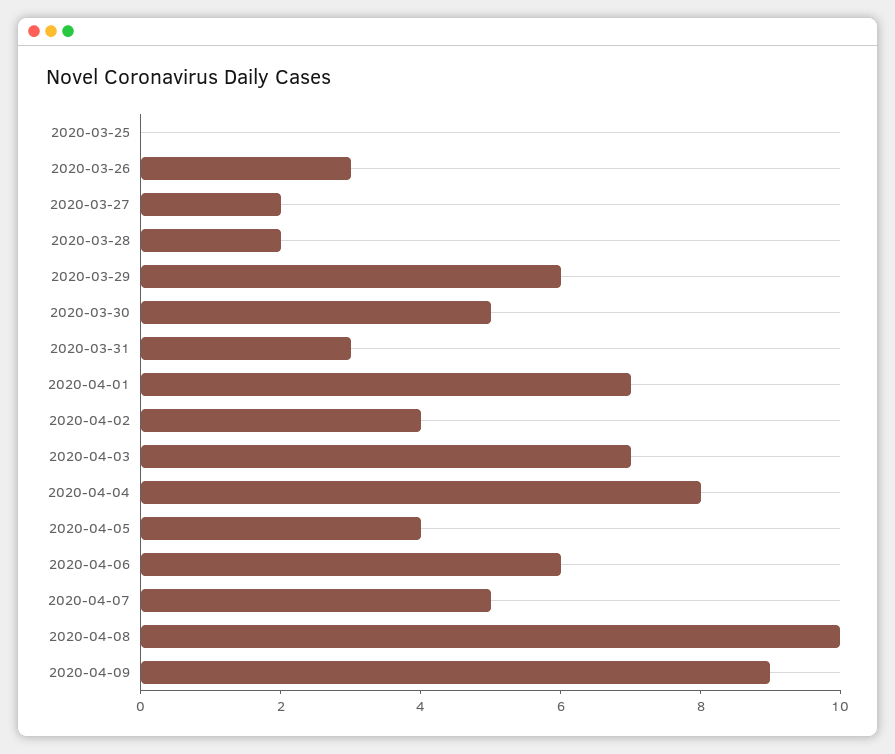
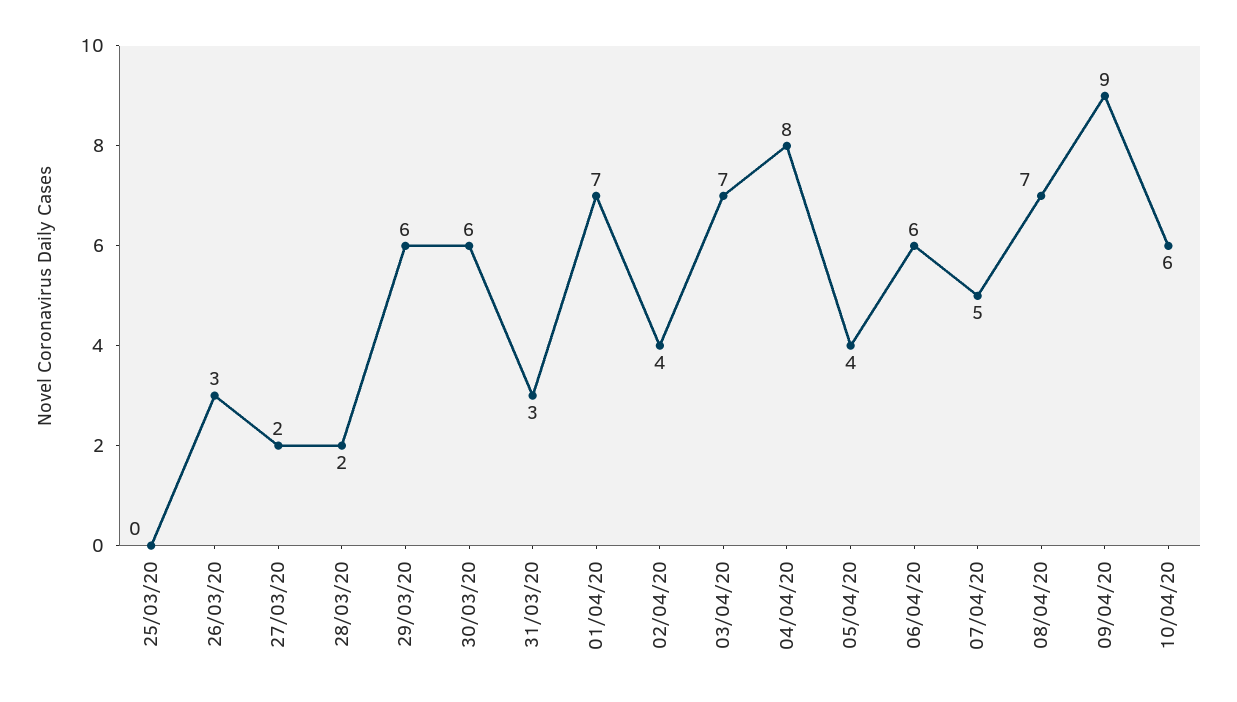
2020-03-30: 5 -> 6
2020-04-08: 10 -> 7
10/04/20: none -> 6

